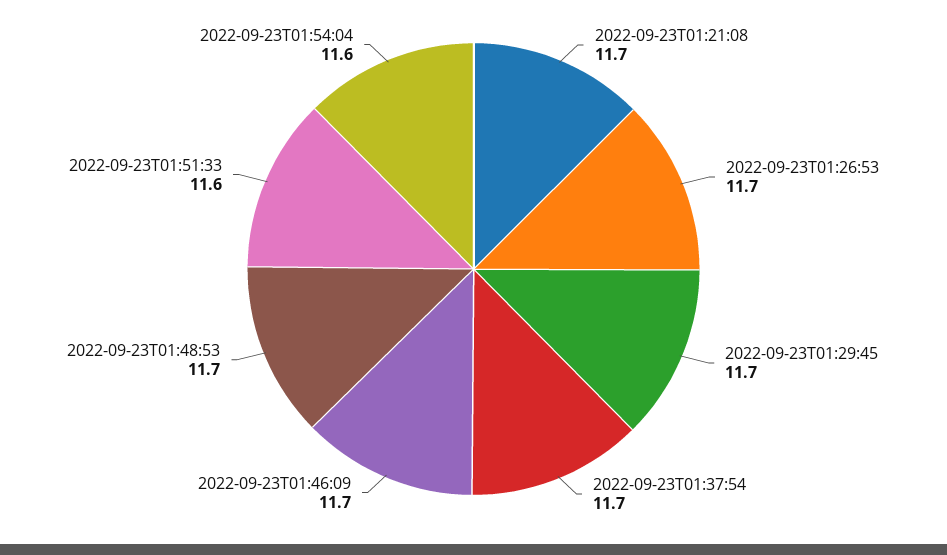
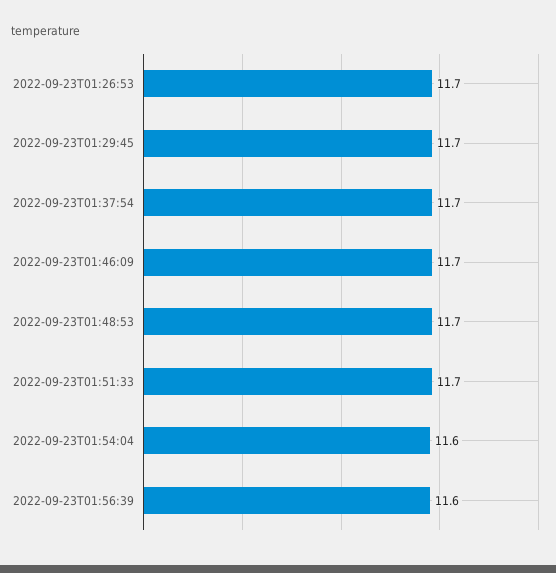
2022-09-23T01:21:08: 11.7 -> none
2022-09-23T01:51:33: 11.6 -> 11.7
2022-09-23T01:56:39: none -> 11.6

